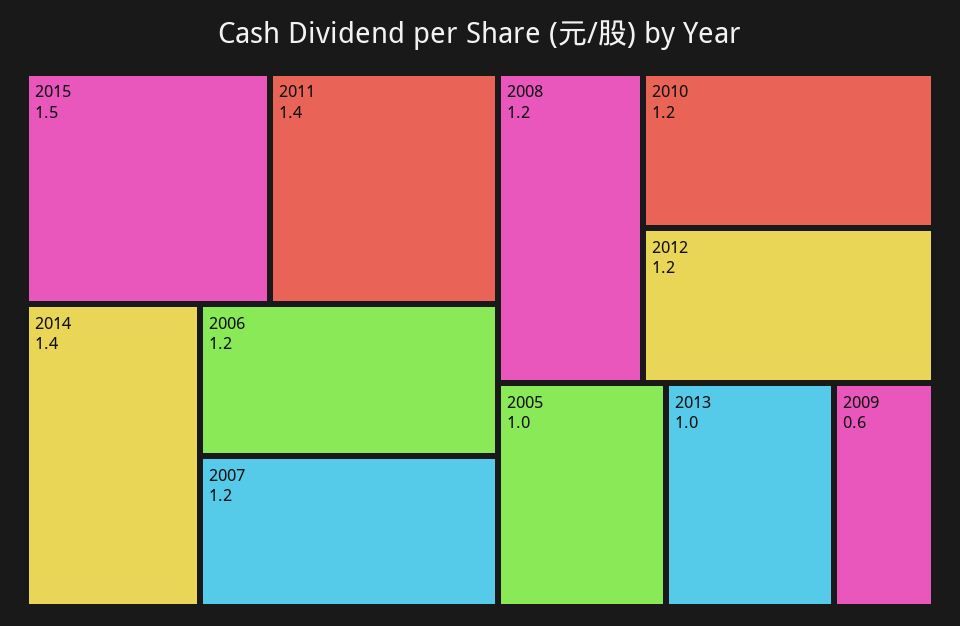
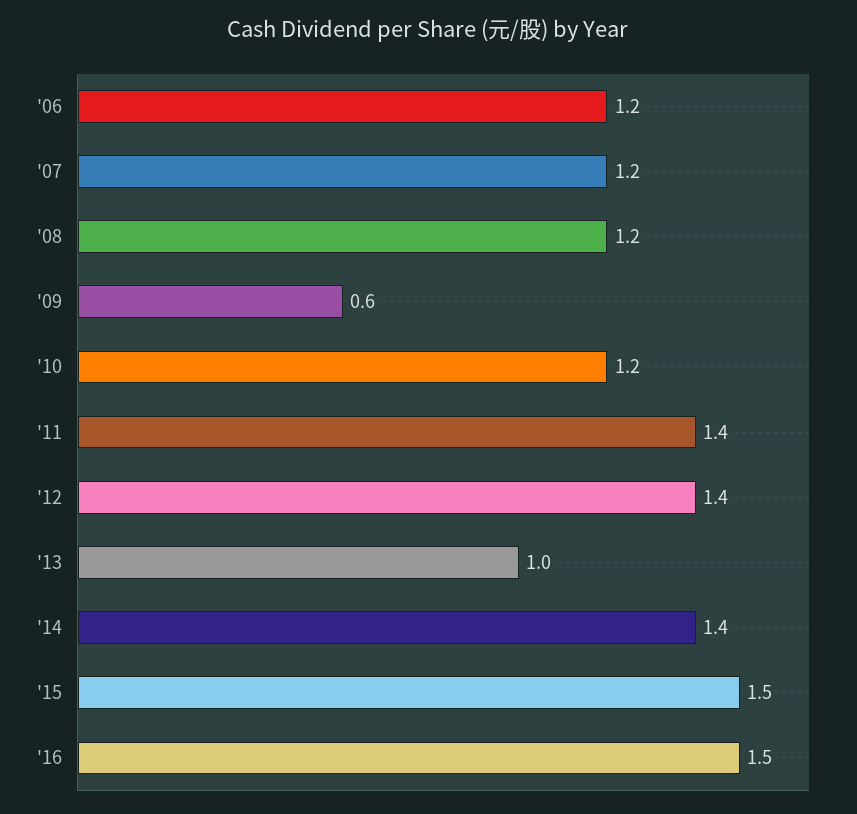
2012: 1.2 -> 1.4
2005: 1 -> none
'16: none -> 1.5

